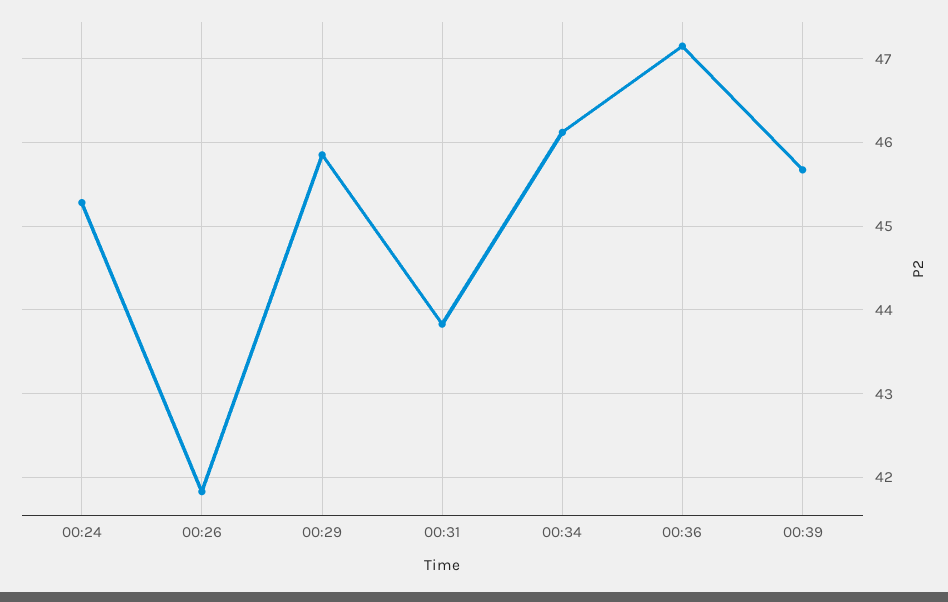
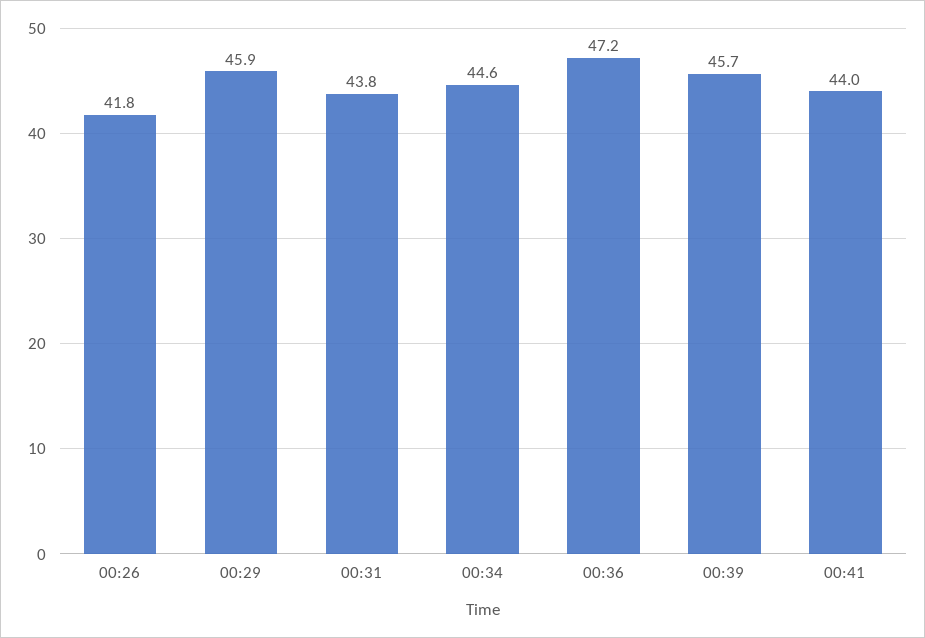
00:24: 45.3 -> none
00:34: 46.1 -> 44.6
00:41: none -> 44

